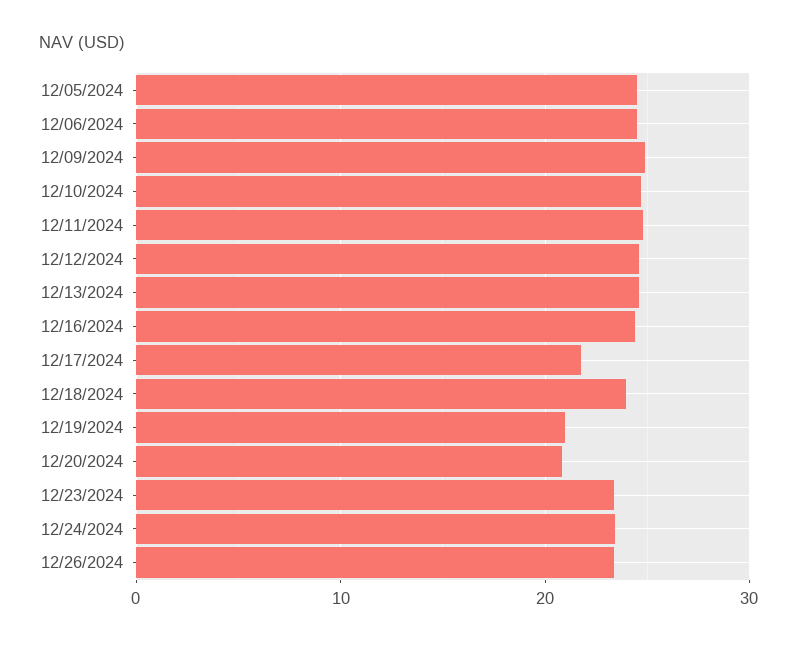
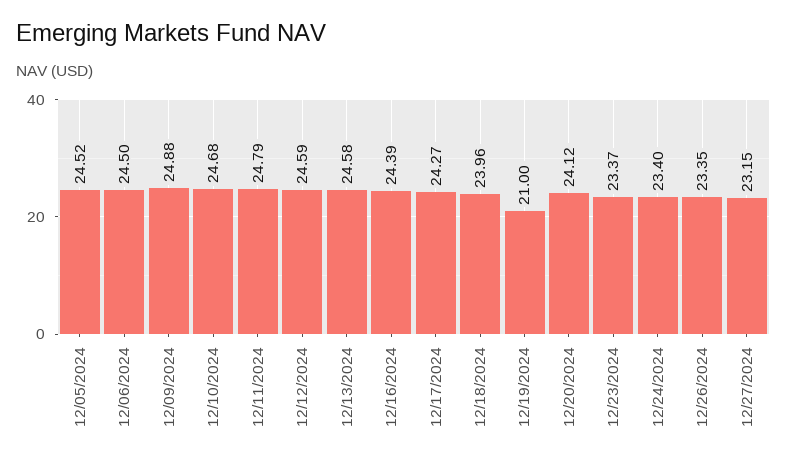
12/17/2024: 22 -> 24.27
12/20/2024: 21 -> 24.12
12/27/2024: none -> 23.15

